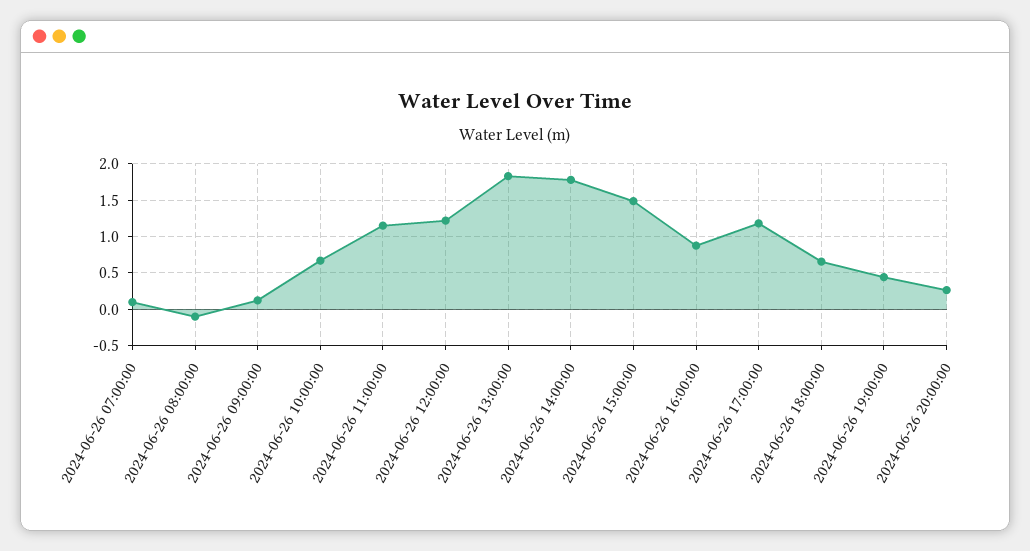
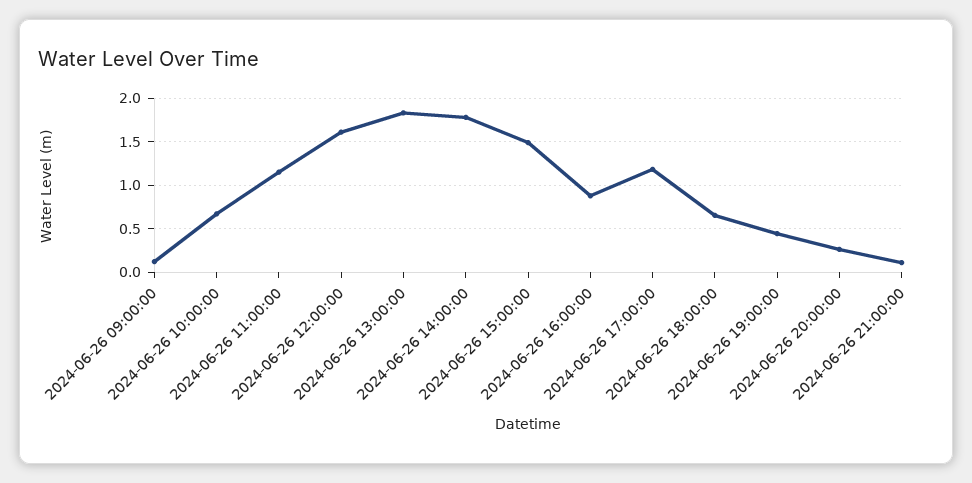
2024-06-26 07:00:00: 0.1 -> none
2024-06-26 08:00:00: -0.1 -> none
2024-06-26 12:00:00: 1.2 -> 1.6
2024-06-26 21:00:00: none -> 0.1

